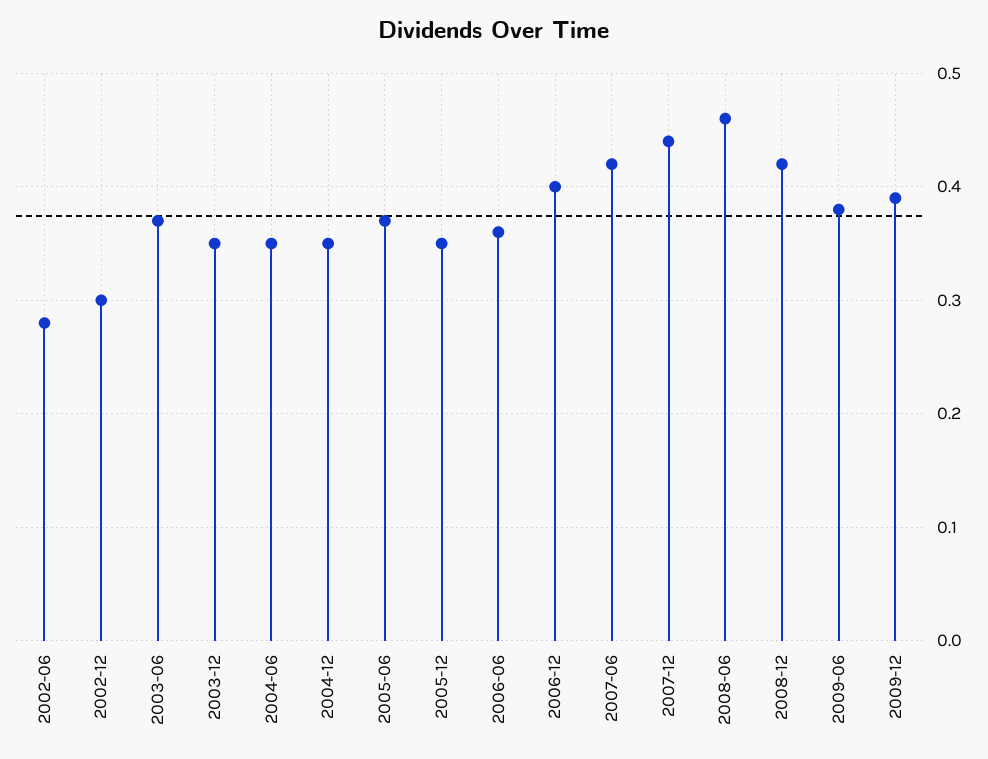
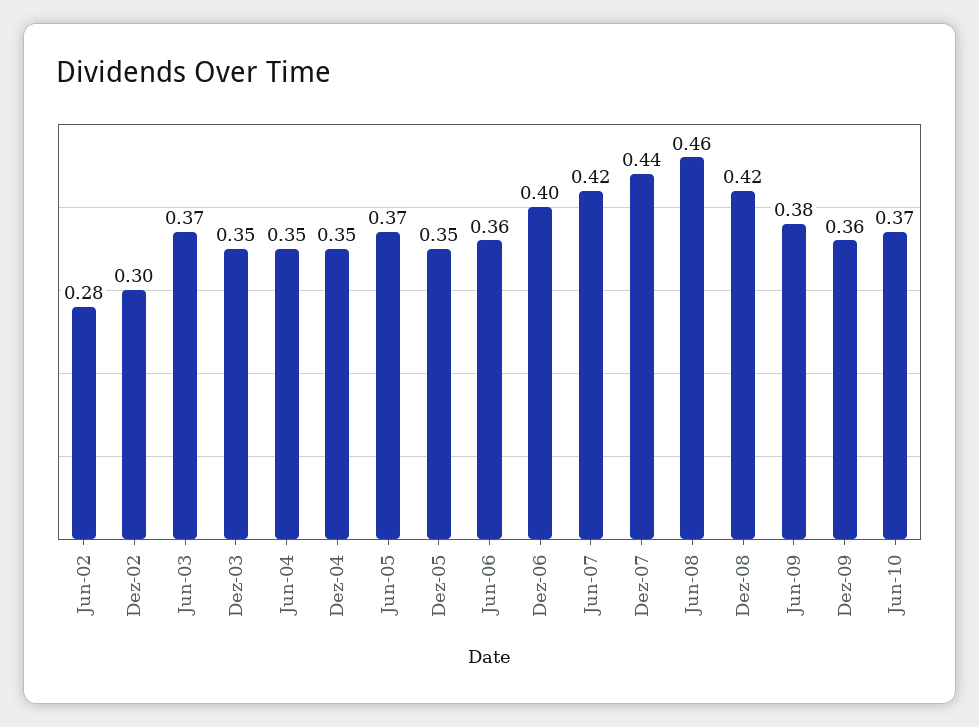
2009-12: 0.39 -> 0.36
Jun-10: none -> 0.37

